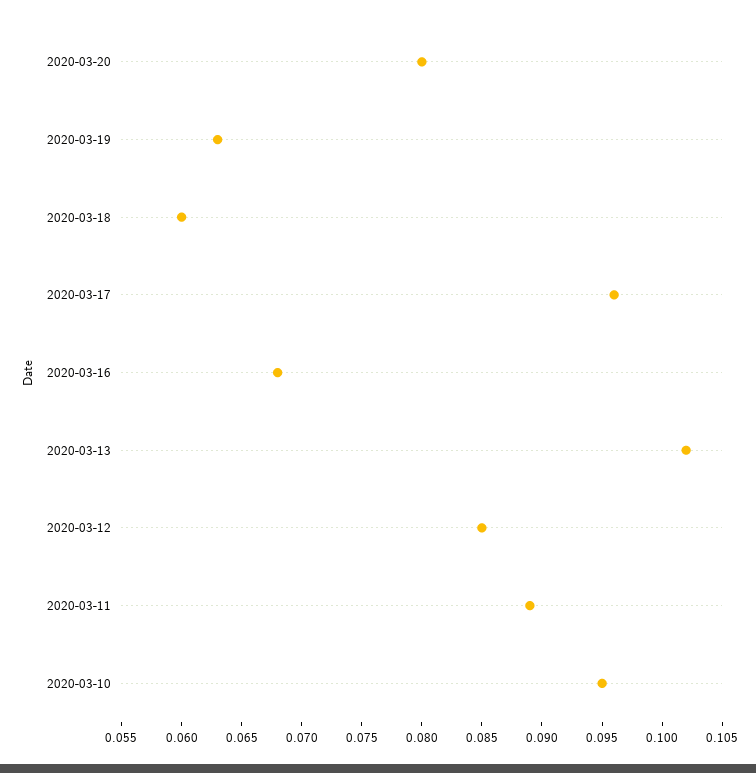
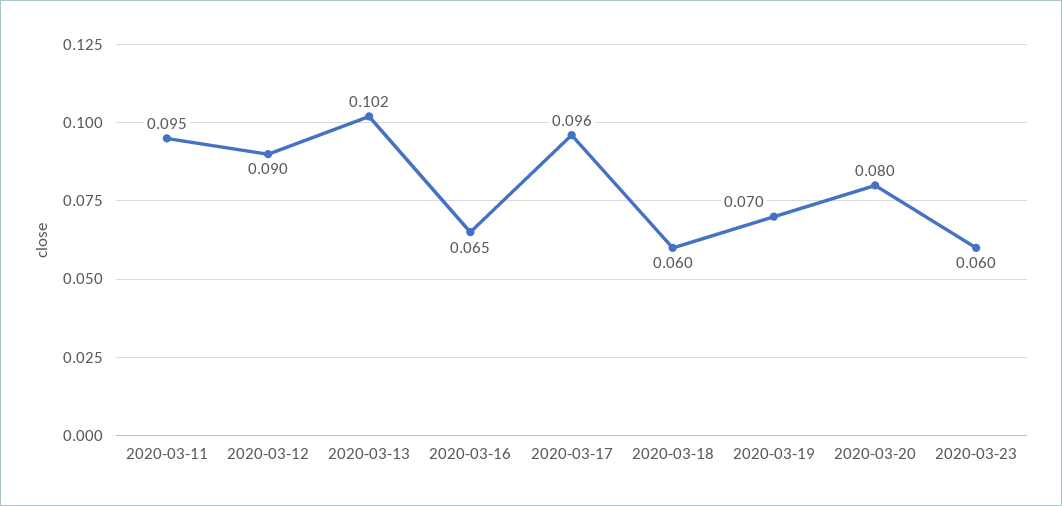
2020-03-19: 0.063 -> 0.07
2020-03-16: 0.068 -> 0.065
2020-03-12: 0.085 -> 0.09
2020-03-11: 0.089 -> 0.095
2020-03-10: 0.095 -> none
2020-03-23: none -> 0.06

